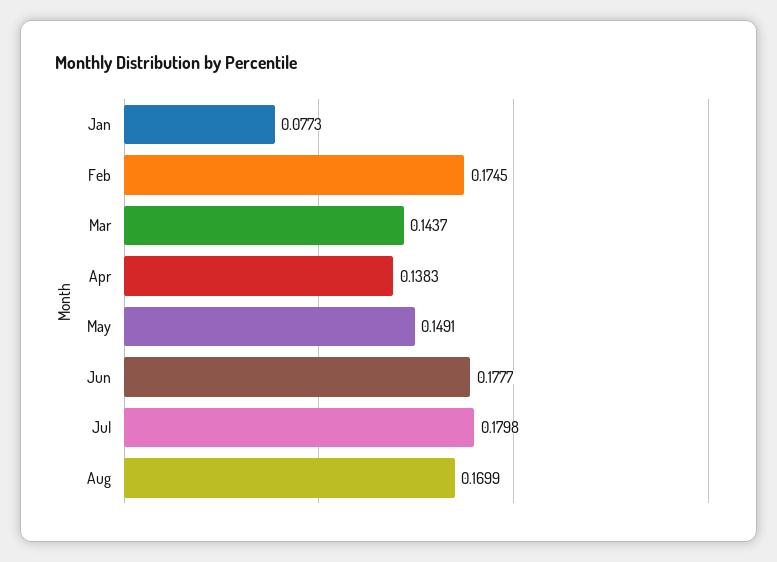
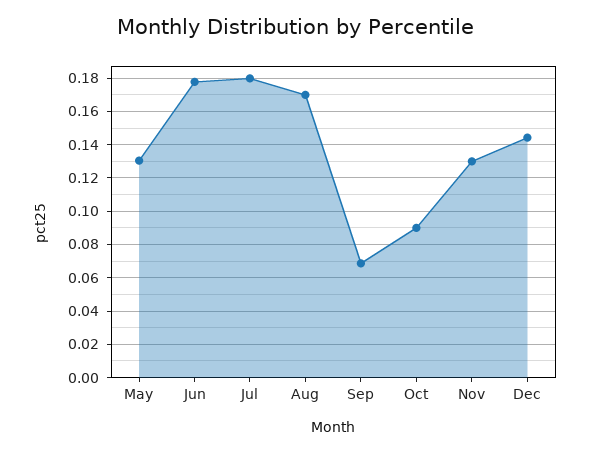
Jan: 0.0773 -> none
Feb: 0.1745 -> none
Mar: 0.1437 -> none
Apr: 0.1383 -> none
May: 0.1491 -> 0.13
Sep: none -> 0.07
Oct: none -> 0.09
Nov: none -> 0.13
Dec: none -> 0.145

